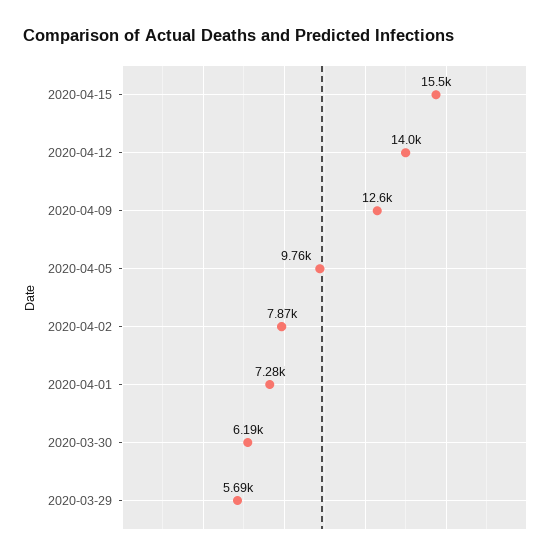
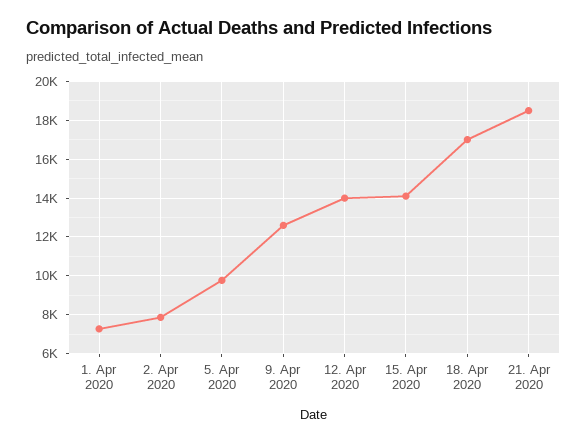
2020-04-15: 15500 -> 14000
2020-03-30: 6190 -> none
2020-03-29: 5690 -> none
18. Apr 2020: none -> 17000
21. Apr 2020: none -> 18500

